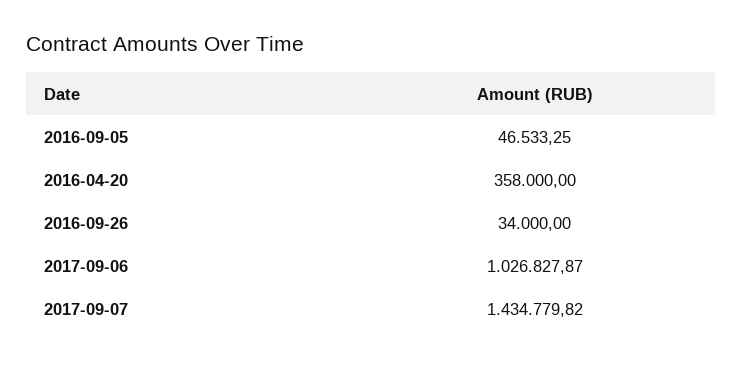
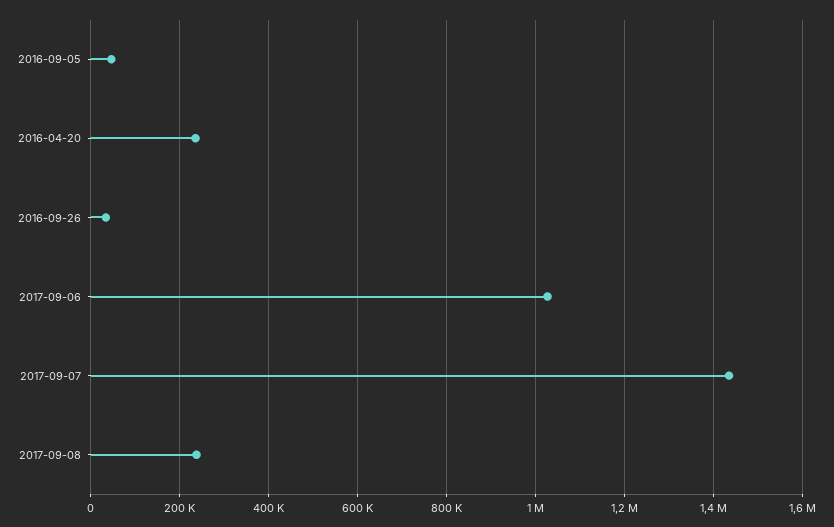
2016-04-20: 358000 -> 240000
2017-09-08: none -> 240000

